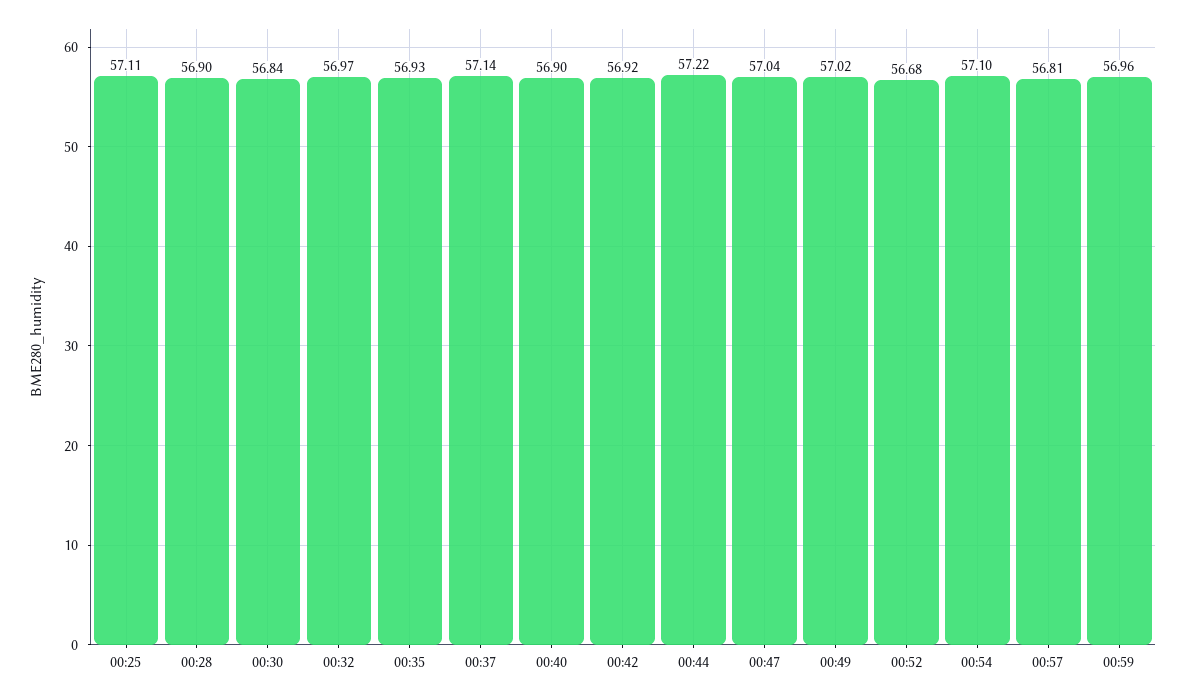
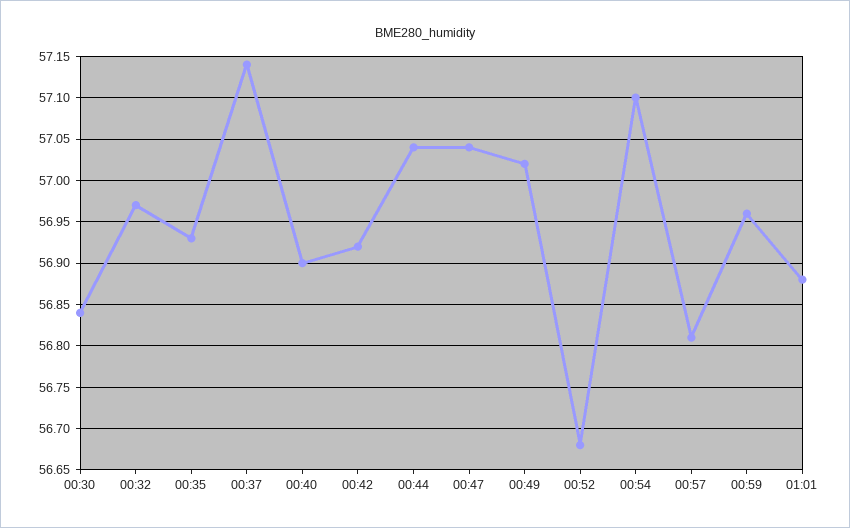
00:25: 57.11 -> none
00:28: 56.9 -> none
00:44: 57.22 -> 57.04
01:01: none -> 56.88

